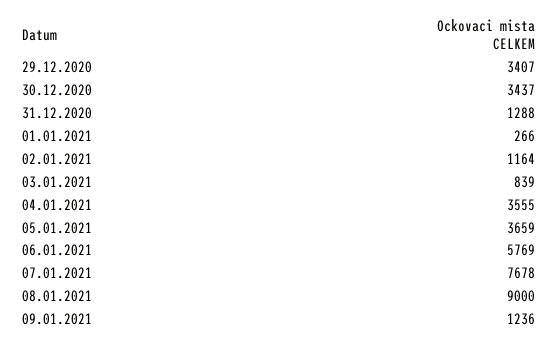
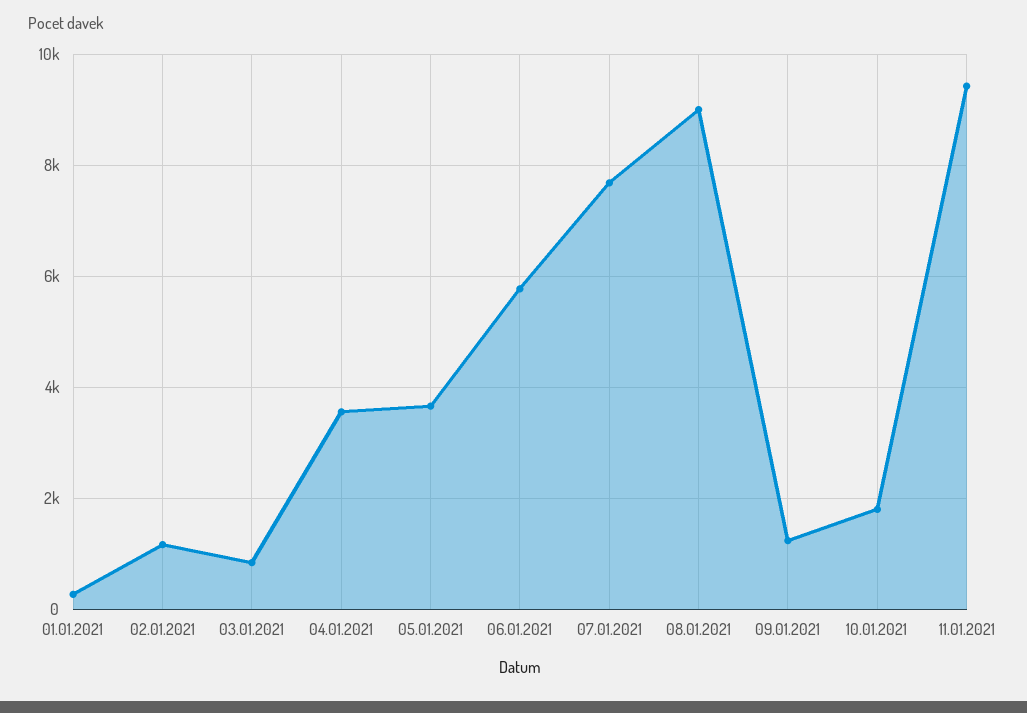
29.12.2020: 3407 -> none
30.12.2020: 3437 -> none
31.12.2020: 1288 -> none
10.01.2021: none -> 1800
11.01.2021: none -> 9400

